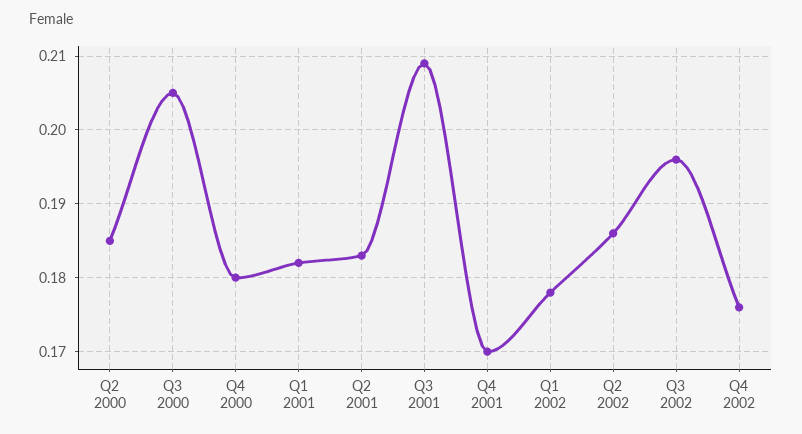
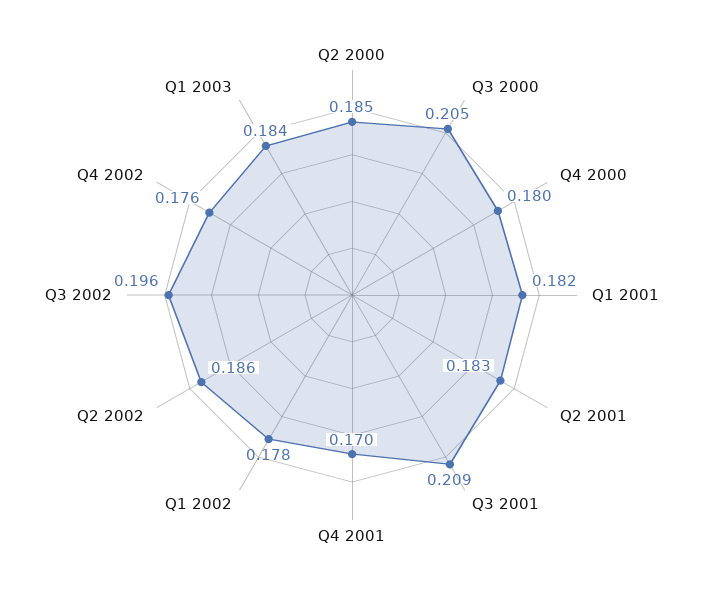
Q1 2003: none -> 0.184

